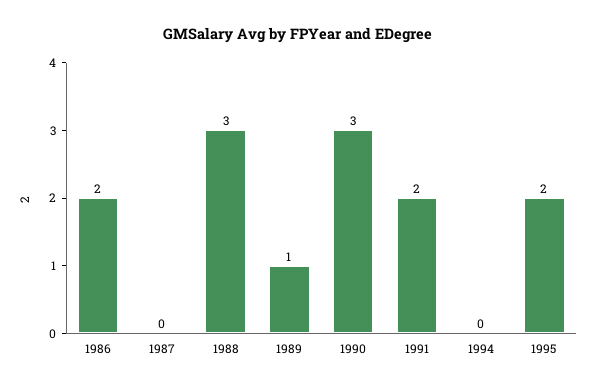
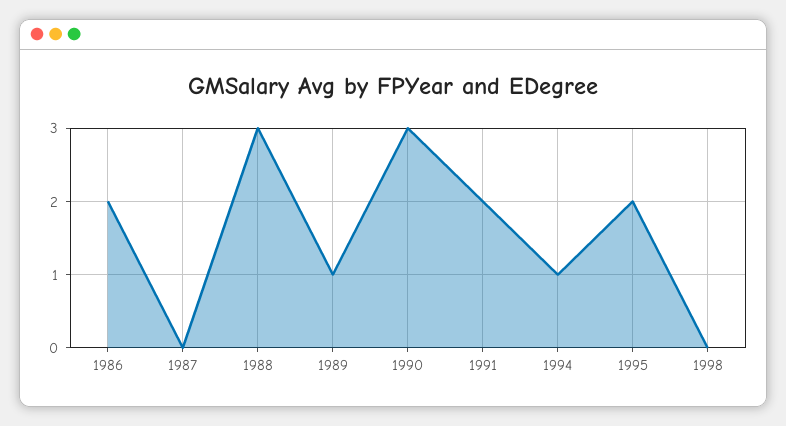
1994: 0 -> 1
1998: none -> 0

